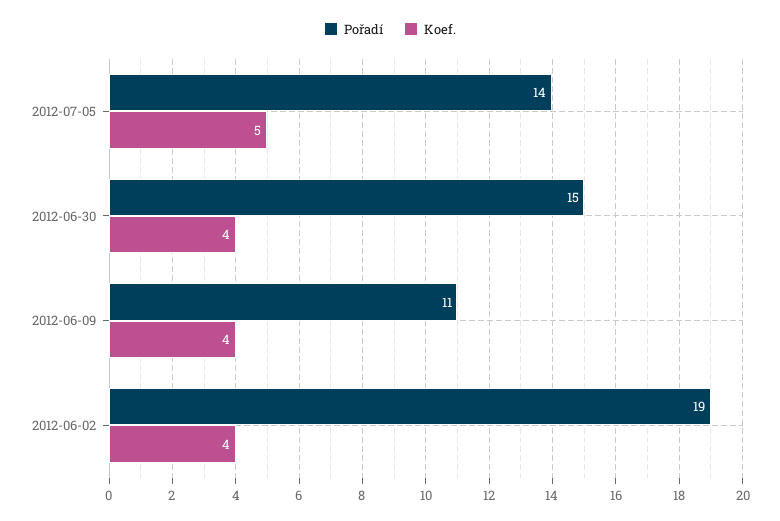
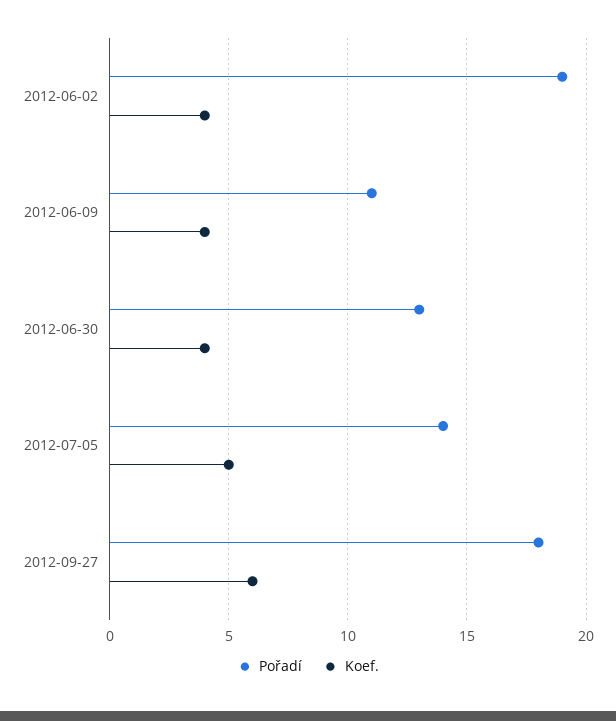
Pořadí, 2012-06-30: 15 -> 13
Pořadí, 2012-09-27: none -> 18
Koef., 2012-09-27: none -> 6

